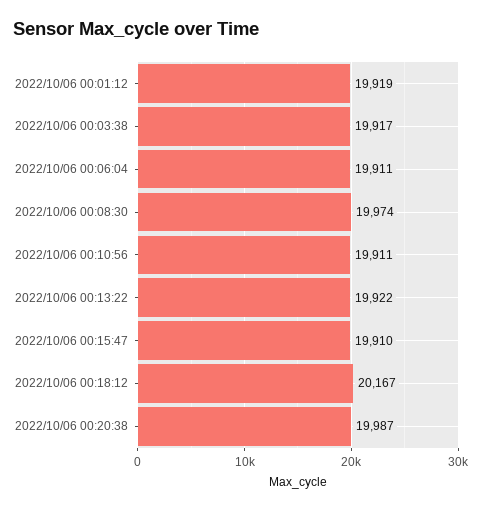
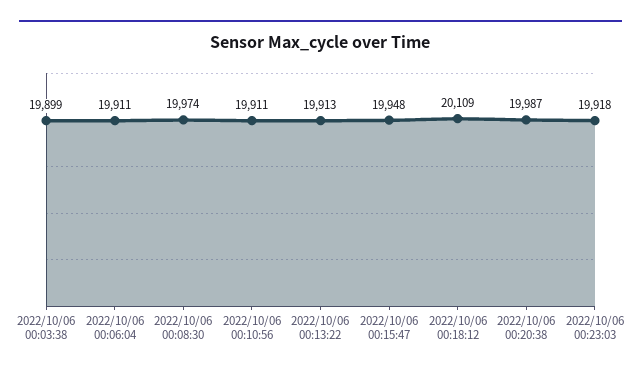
2022/10/06 00:01:12: 19919 -> none
2022/10/06 00:03:38: 19917 -> 19899
2022/10/06 00:13:22: 19922 -> 19913
2022/10/06 00:15:47: 19910 -> 19948
2022/10/06 00:18:12: 20167 -> 20109
2022/10/06 00:23:03: none -> 19918

